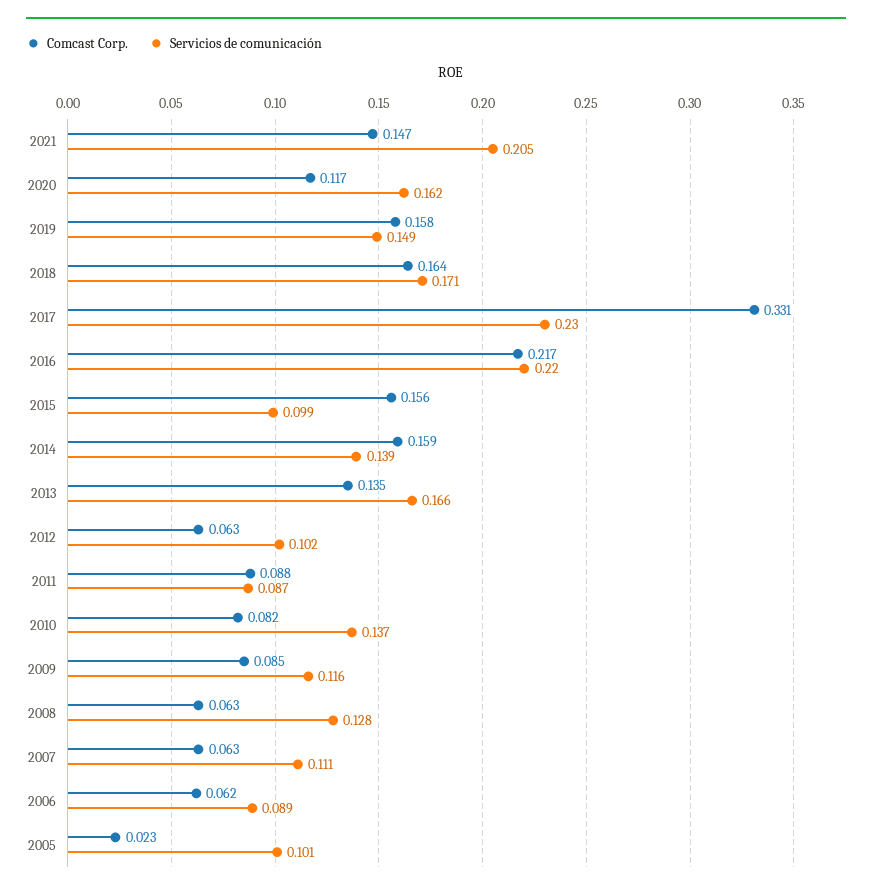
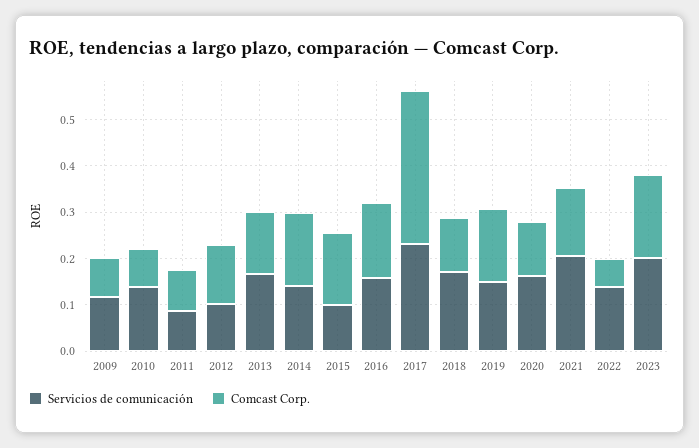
Comcast Corp., 2018: 0.164 -> 0.12
Comcast Corp., 2016: 0.217 -> 0.16
Servicios de comunicación, 2016: 0.22 -> 0.16
Comcast Corp., 2012: 0.063 -> 0.12
Comcast Corp., 2008: 0.063 -> none
Servicios de comunicación, 2008: 0.128 -> none
Comcast Corp., 2007: 0.063 -> none
Servicios de comunicación, 2007: 0.111 -> none
Comcast Corp., 2006: 0.062 -> none
Servicios de comunicación, 2006: 0.089 -> none
Comcast Corp., 2005: 0.023 -> none
Servicios de comunicación, 2005: 0.101 -> none
Servicios de comunicación, 2022: none -> 0.14
Comcast Corp., 2022: none -> 0.06
Servicios de comunicación, 2023: none -> 0.2
Comcast Corp., 2023: none -> 0.18

